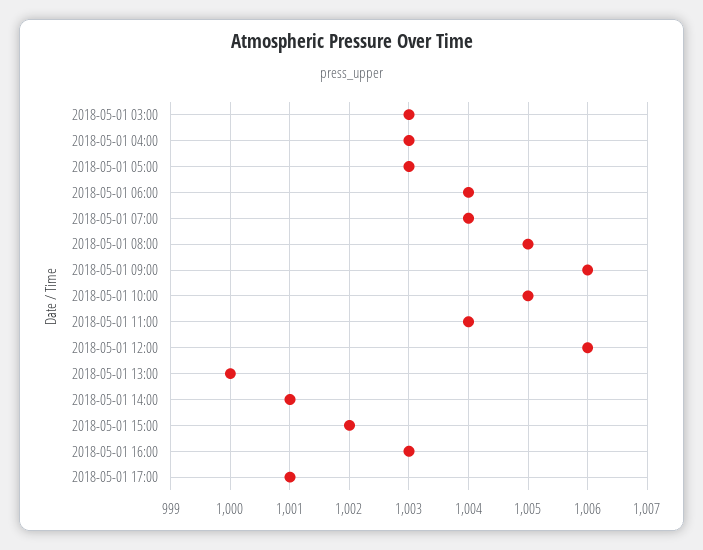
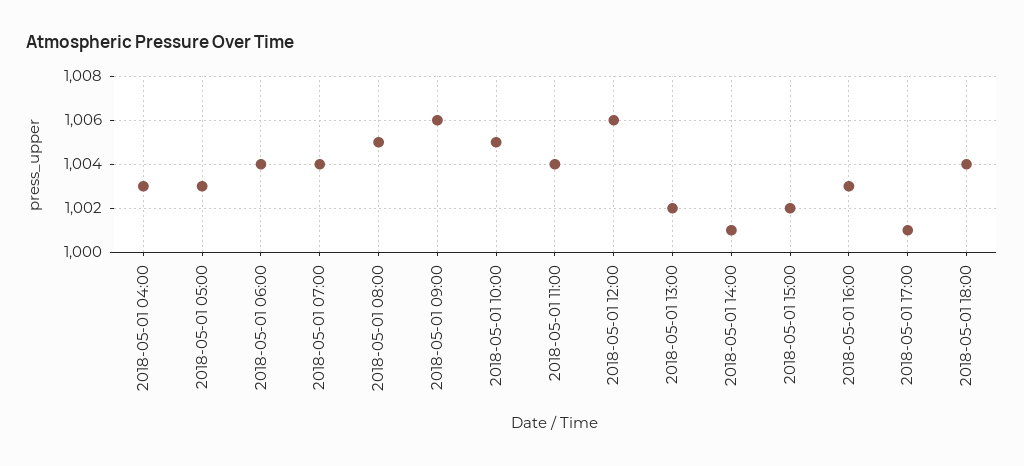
2018-05-01 03:00: 1003 -> none
2018-05-01 13:00: 1000 -> 1002
2018-05-01 18:00: none -> 1004

